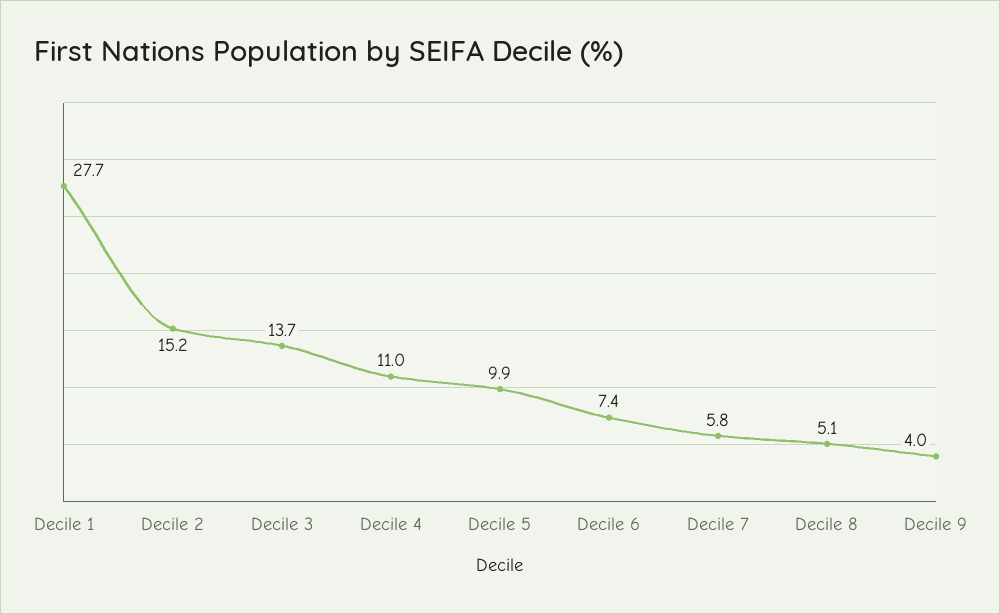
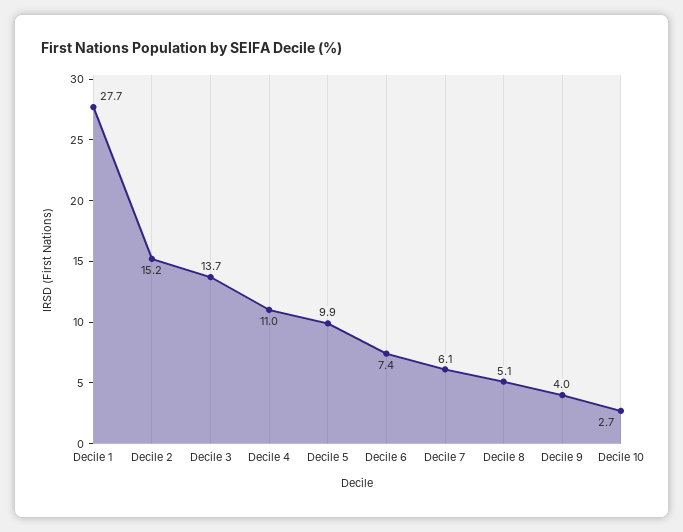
Decile 7: 5.8 -> 6.1
Decile 10: none -> 2.7

